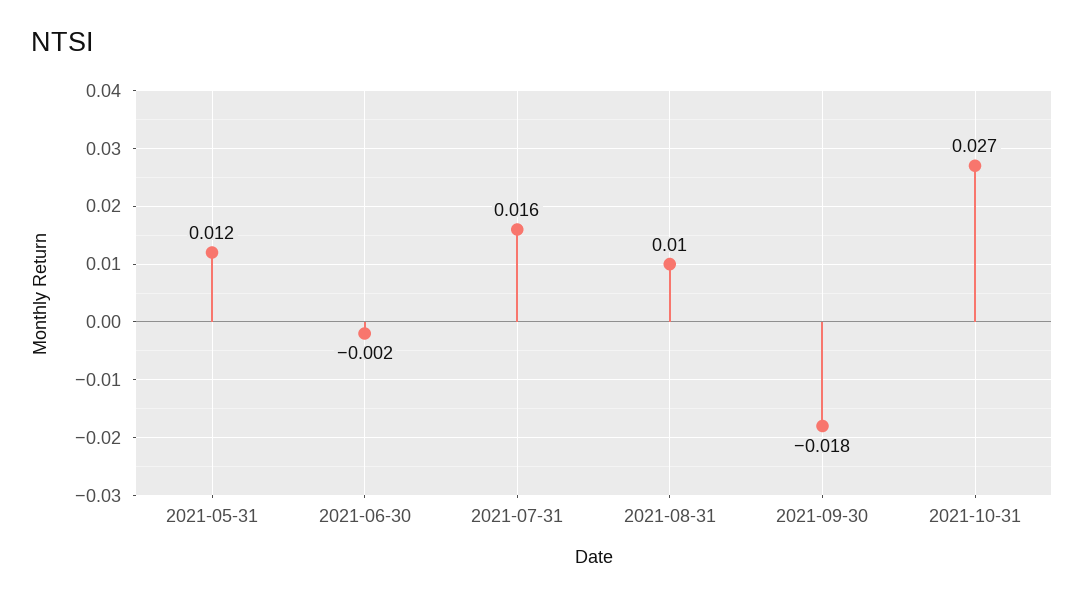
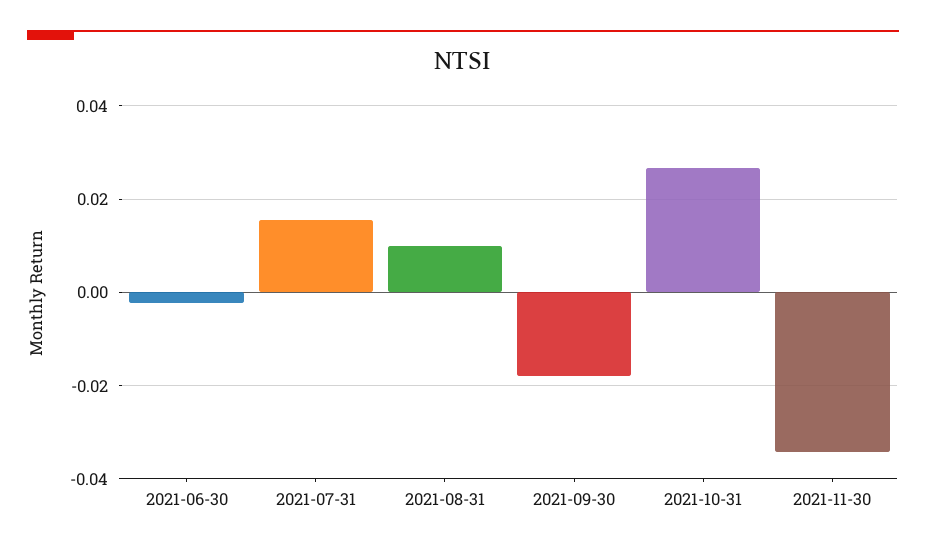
2021-05-31: 0.012 -> none
2021-11-30: none -> -0.034

